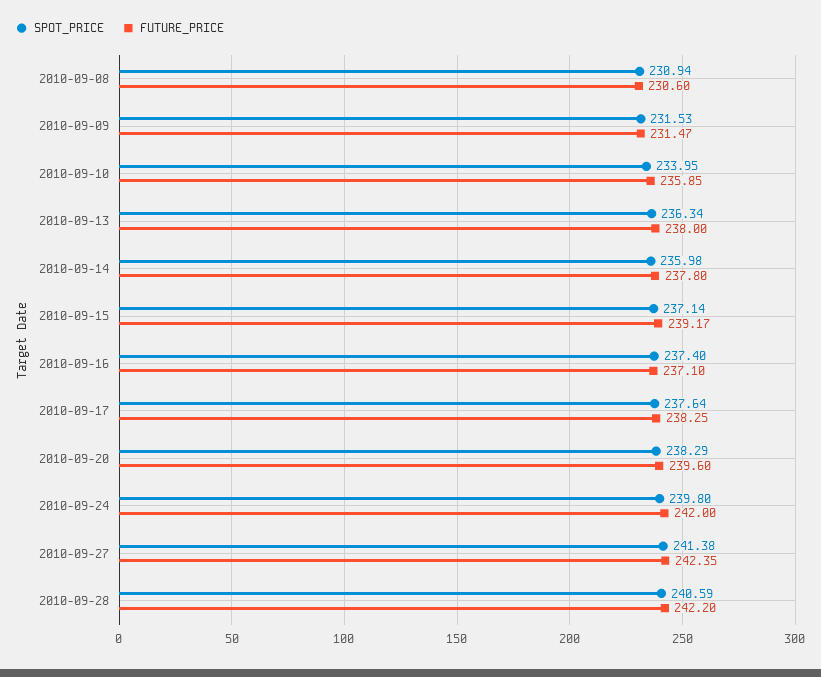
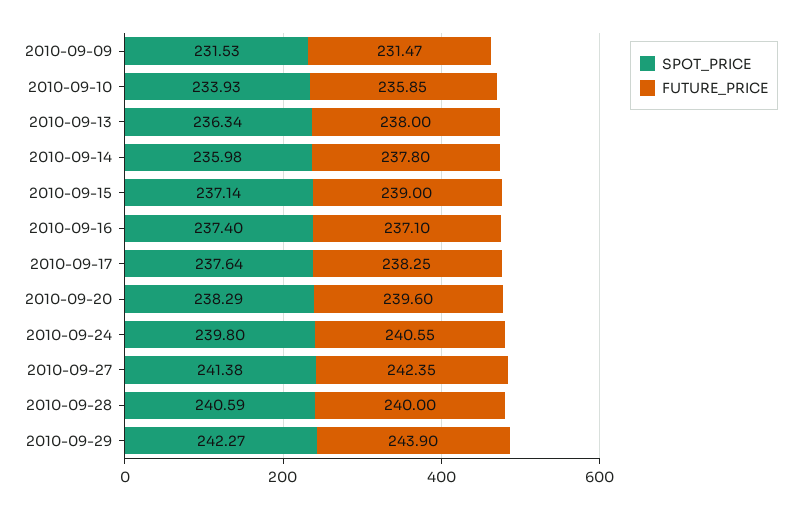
SPOT_PRICE, 2010-09-08: 230.94 -> none
FUTURE_PRICE, 2010-09-08: 230.6 -> none
SPOT_PRICE, 2010-09-10: 233.95 -> 233.93
FUTURE_PRICE, 2010-09-15: 239.17 -> 239
FUTURE_PRICE, 2010-09-24: 242 -> 240.55
FUTURE_PRICE, 2010-09-28: 242.2 -> 240
SPOT_PRICE, 2010-09-29: none -> 242.27
FUTURE_PRICE, 2010-09-29: none -> 243.9

